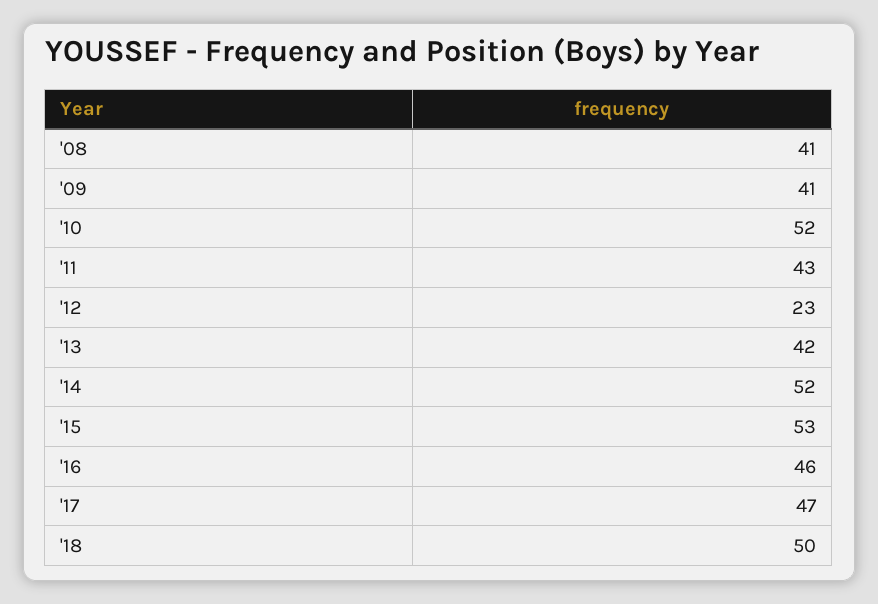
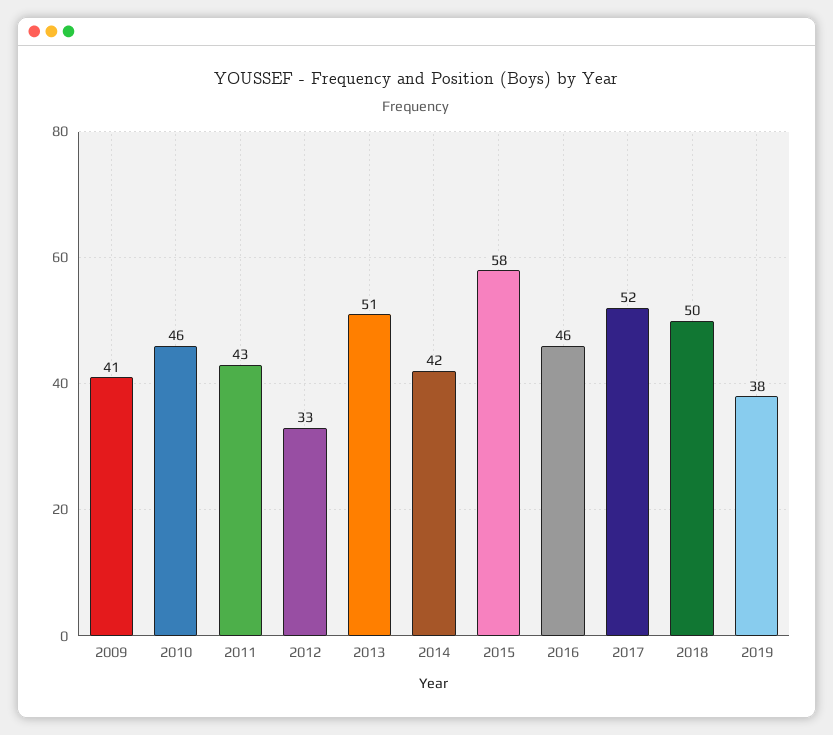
'08: 41 -> none
'10: 52 -> 46
'12: 23 -> 33
'13: 42 -> 51
'14: 52 -> 42
'15: 53 -> 58
'17: 47 -> 52
2019: none -> 38

